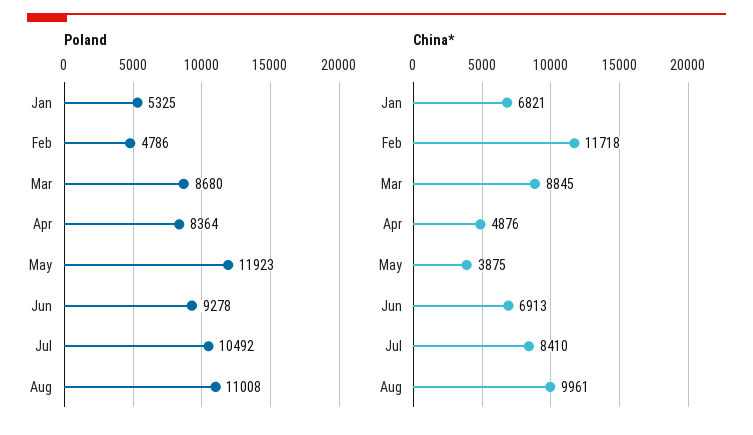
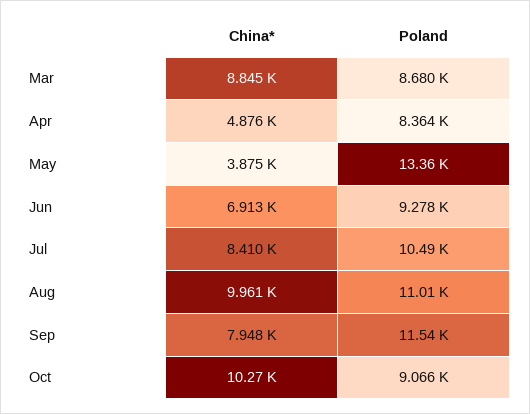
Poland, Jan: 5325 -> none
Poland, Feb: 4786 -> none
Poland, May: 11923 -> 13360
China*, Jan: 6821 -> none
China*, Feb: 11718 -> none
China*, Sep: none -> 7948
Poland, Sep: none -> 11540
China*, Oct: none -> 10270
Poland, Oct: none -> 9066

